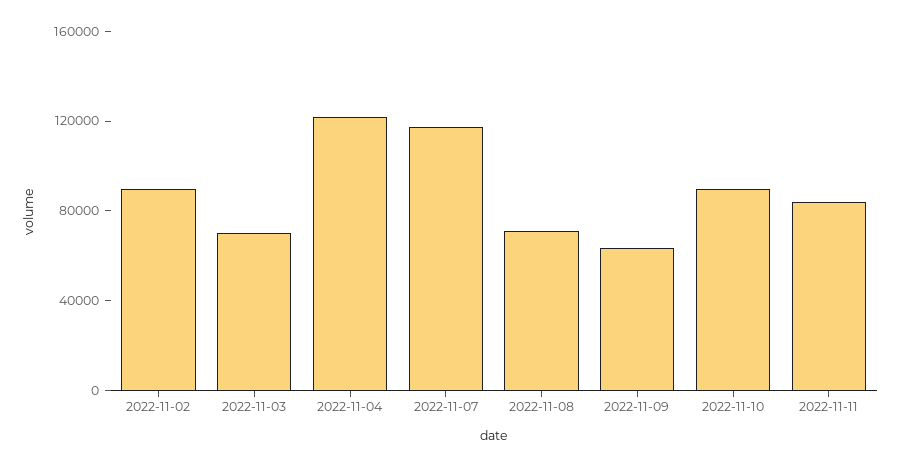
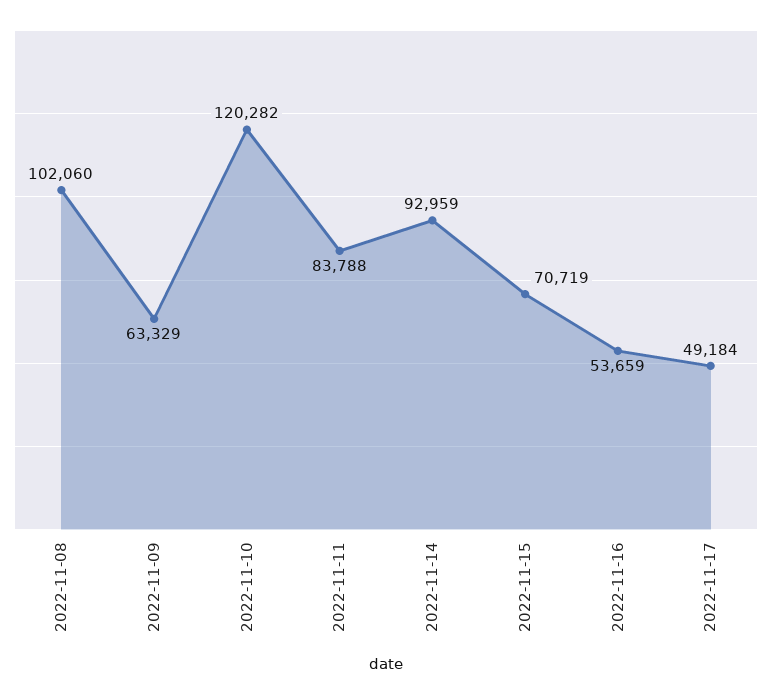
2022-11-02: 90000 -> none
2022-11-03: 70000 -> none
2022-11-04: 120000 -> none
2022-11-07: 120000 -> none
2022-11-08: 70000 -> 102060
2022-11-10: 90000 -> 120282
2022-11-14: none -> 92959
2022-11-15: none -> 70719
2022-11-16: none -> 53659
2022-11-17: none -> 49184

